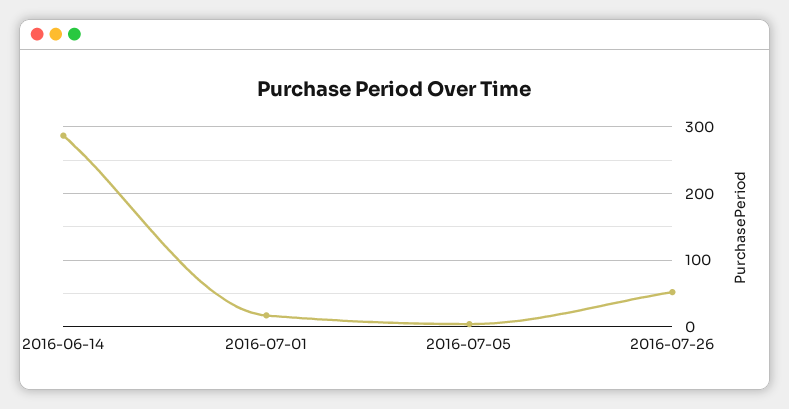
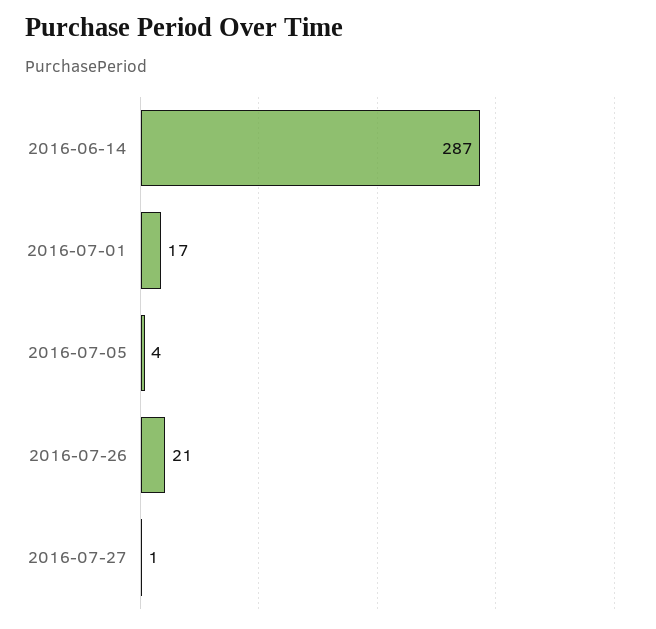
2016-07-26: 50 -> 21
2016-07-27: none -> 1

